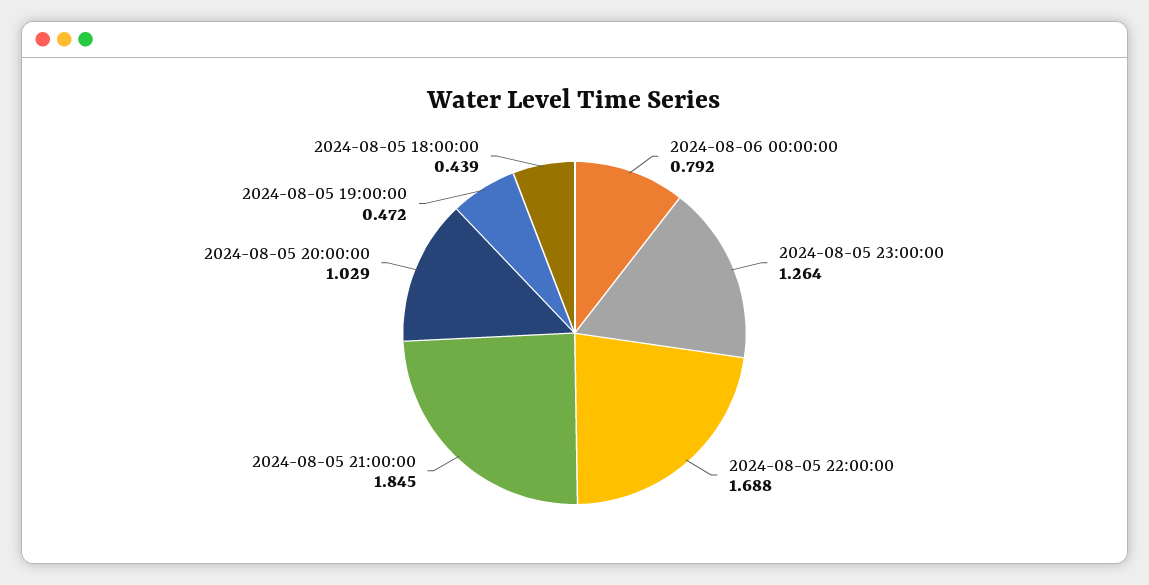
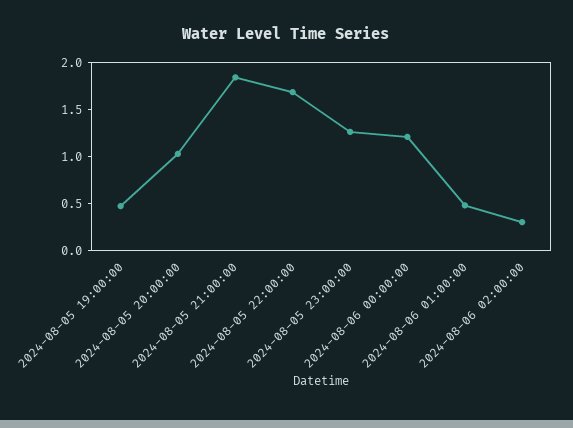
2024-08-06 00:00:00: 0.792 -> 1.2
2024-08-05 18:00:00: 0.439 -> none
2024-08-06 01:00:00: none -> 0.5
2024-08-06 02:00:00: none -> 0.3

